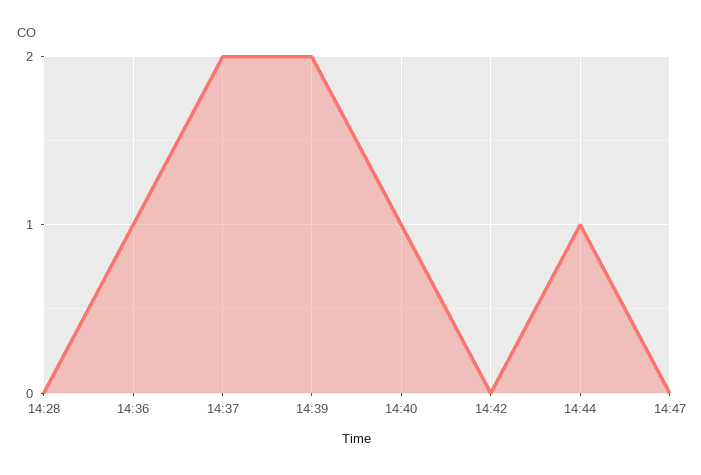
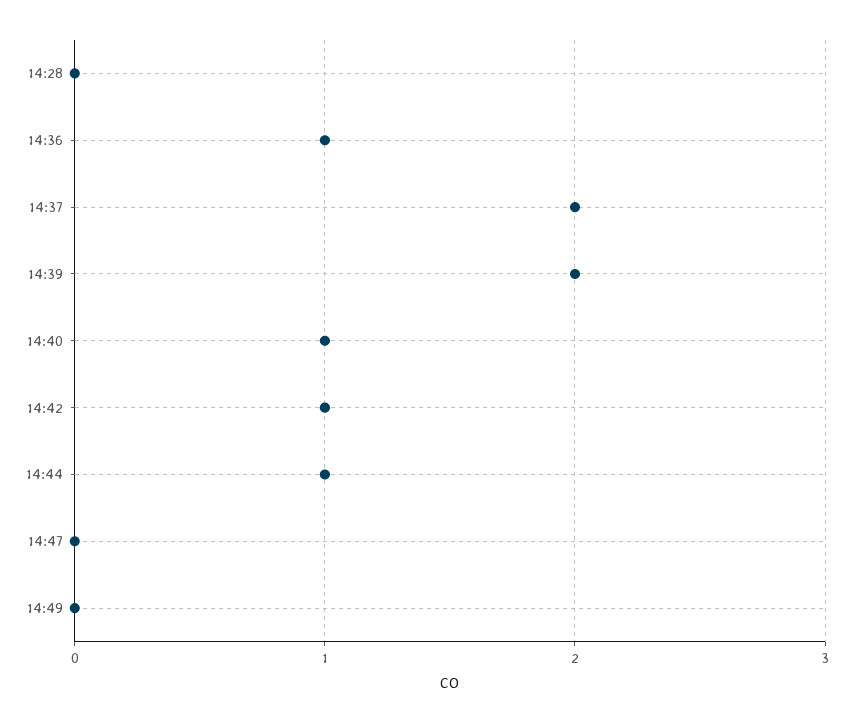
14:42: 0 -> 1
14:49: none -> 0

